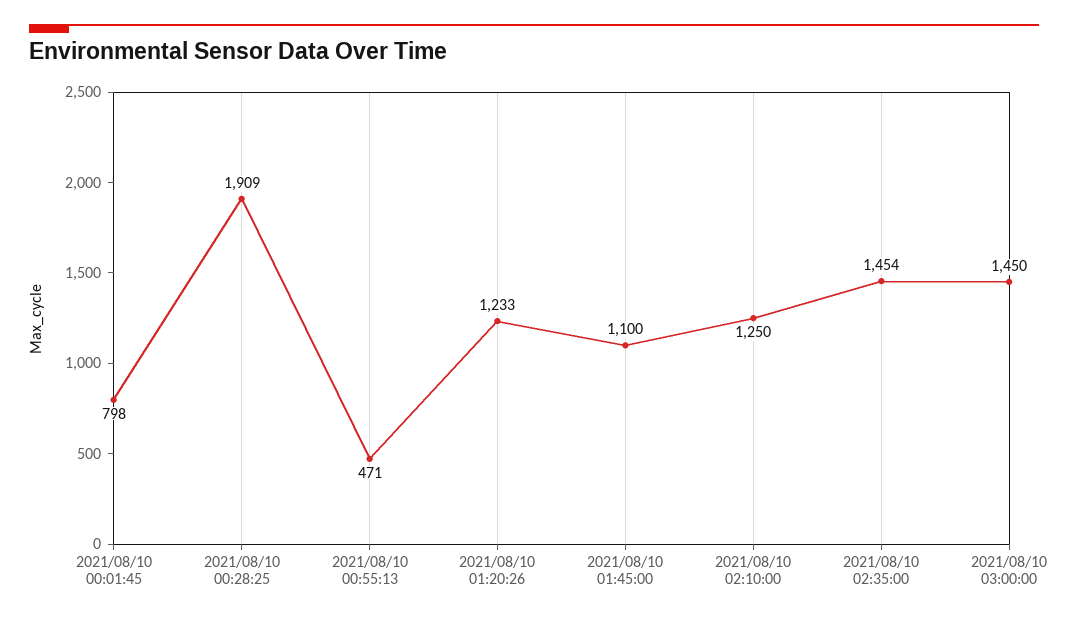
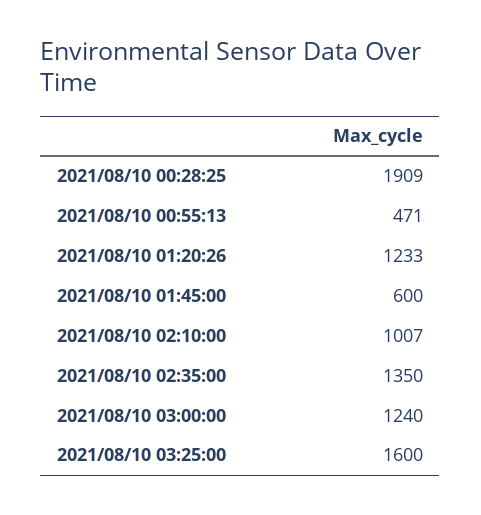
2021/08/10 00:01:45: 798 -> none
2021/08/10 01:45:00: 1100 -> 600
2021/08/10 02:10:00: 1250 -> 1007
2021/08/10 02:35:00: 1454 -> 1350
2021/08/10 03:00:00: 1450 -> 1240
2021/08/10 03:25:00: none -> 1600

